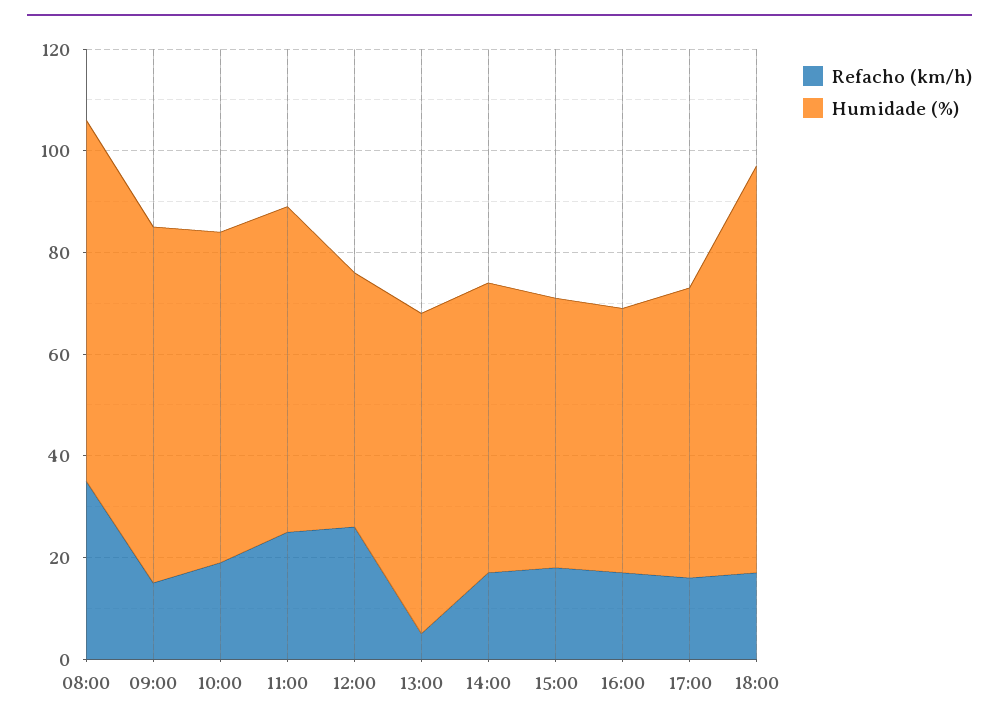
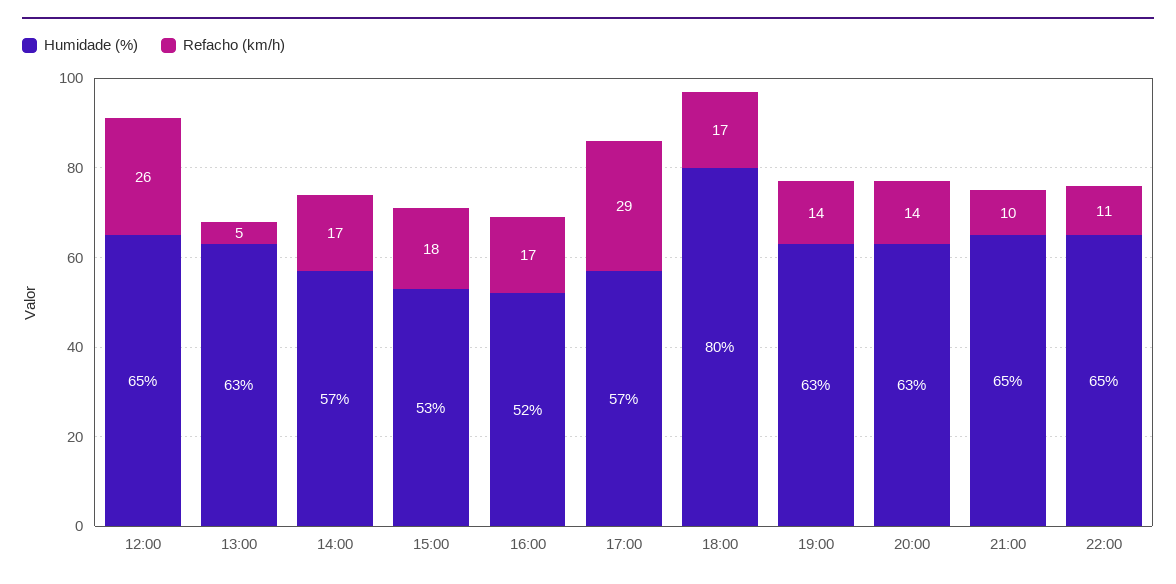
Refacho (km/h), 08:00: 35 -> none
Humidade (%), 08:00: 70 -> none
Refacho (km/h), 09:00: 15 -> none
Humidade (%), 09:00: 70 -> none
Refacho (km/h), 10:00: 20 -> none
Humidade (%), 10:00: 65 -> none
Refacho (km/h), 11:00: 25 -> none
Humidade (%), 11:00: 65 -> none
Humidade (%), 12:00: 50 -> 65
Refacho (km/h), 17:00: 15 -> 29
Humidade (%), 19:00: none -> 63
Refacho (km/h), 19:00: none -> 14
Humidade (%), 20:00: none -> 63
Refacho (km/h), 20:00: none -> 14
Humidade (%), 21:00: none -> 65
Refacho (km/h), 21:00: none -> 10
Humidade (%), 22:00: none -> 65
Refacho (km/h), 22:00: none -> 11

